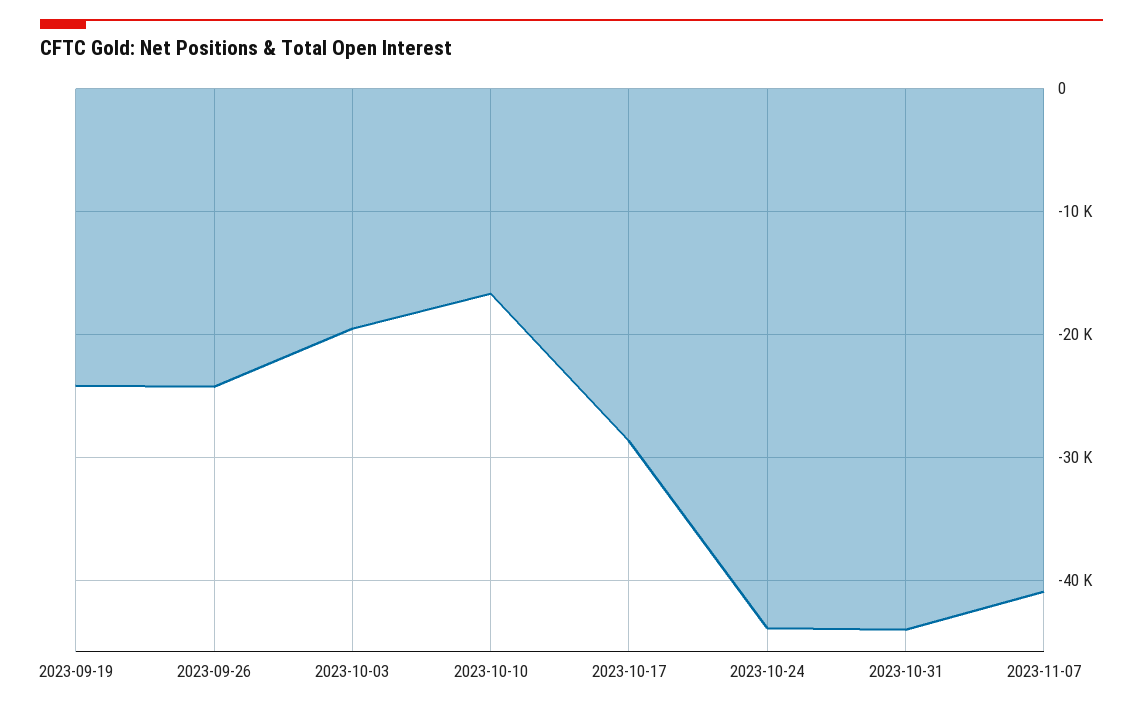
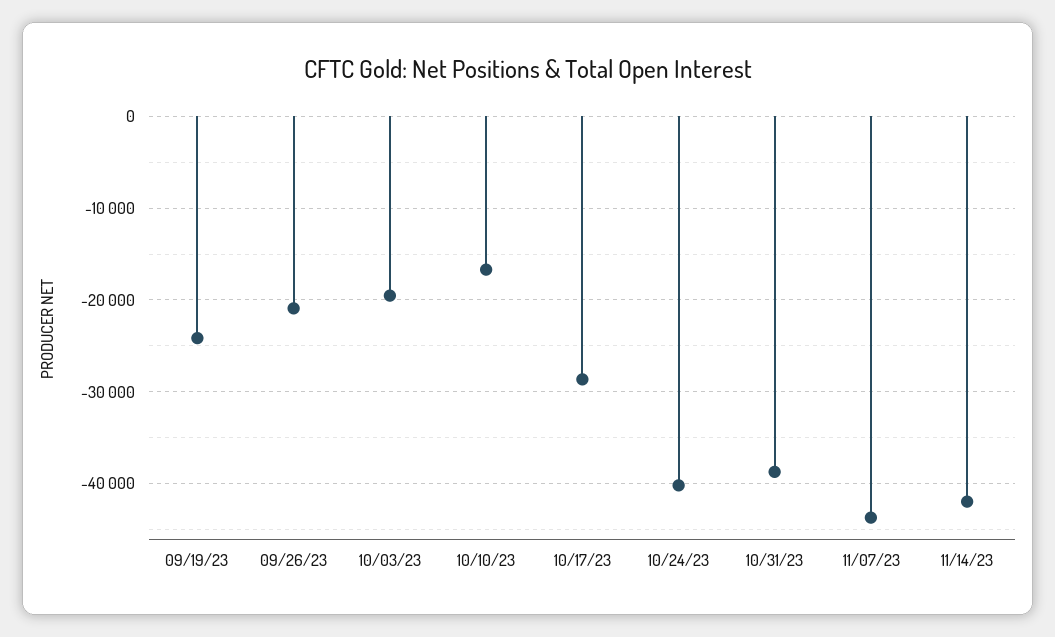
2023-09-26: -24000 -> -21000
2023-10-24: -44000 -> -40000
2023-10-31: -44000 -> -39000
2023-11-07: -41000 -> -44000
11/14/23: none -> -42000

